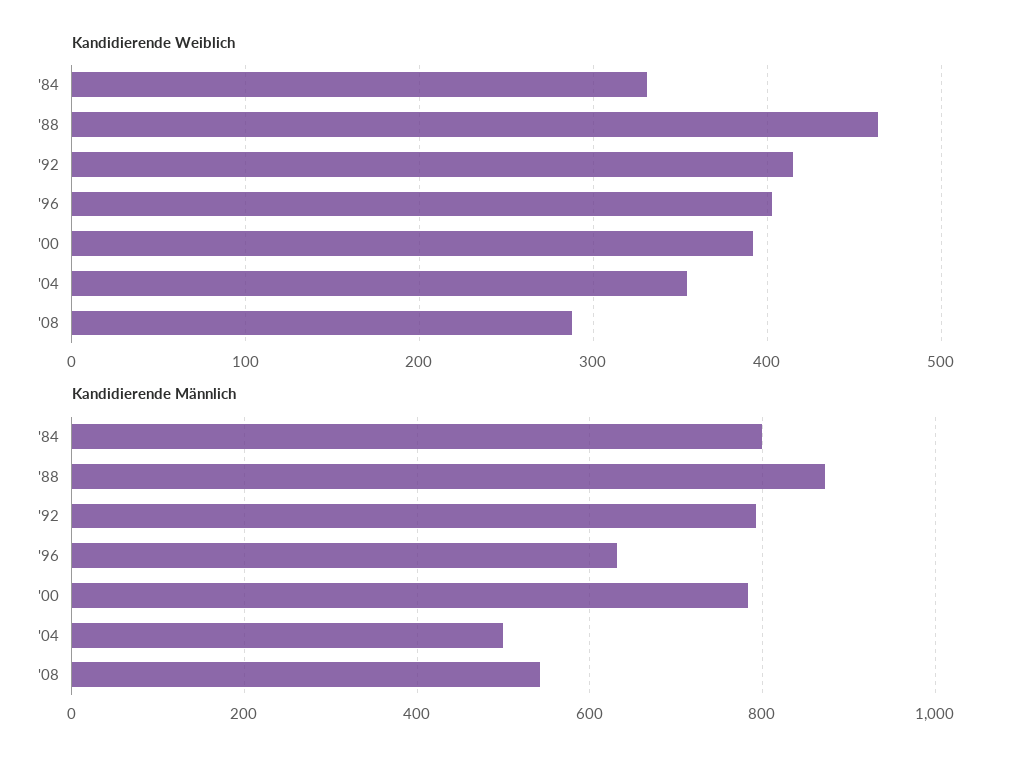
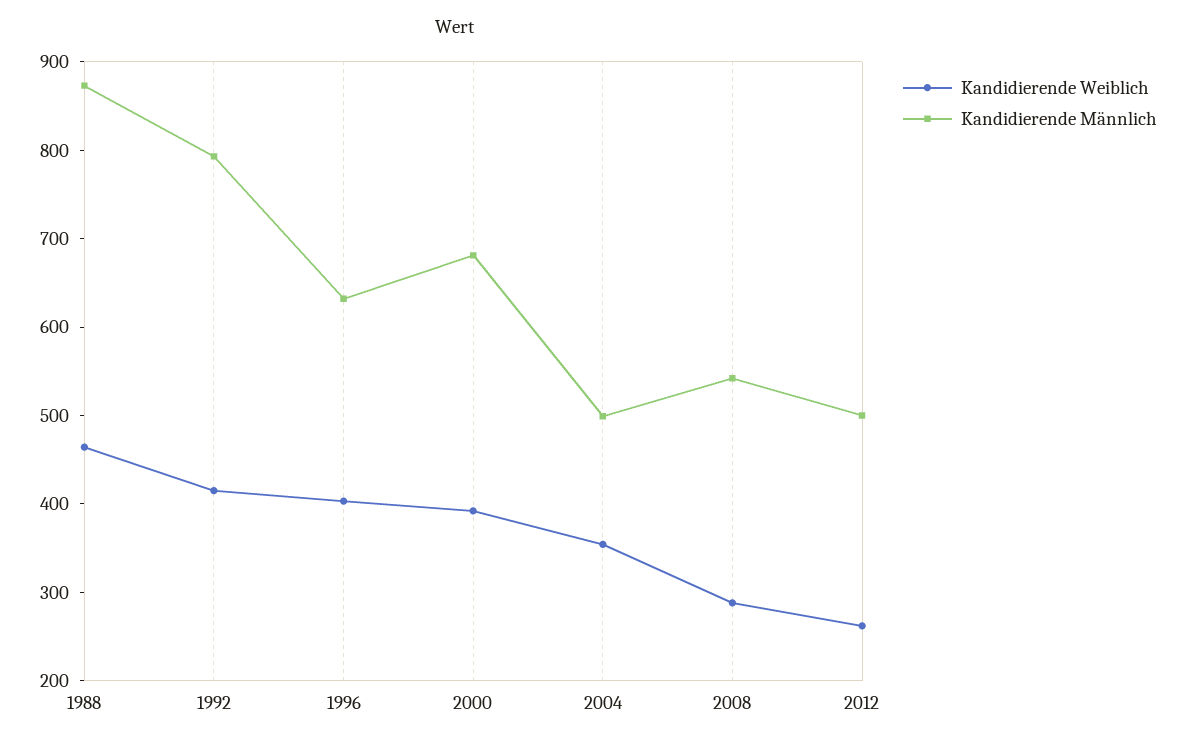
Kandidierende Weiblich, '84: 330 -> none
Kandidierende Männlich, '84: 800 -> none
Kandidierende Männlich, '00: 780 -> 680
Kandidierende Weiblich, 2012: none -> 260
Kandidierende Männlich, 2012: none -> 500

